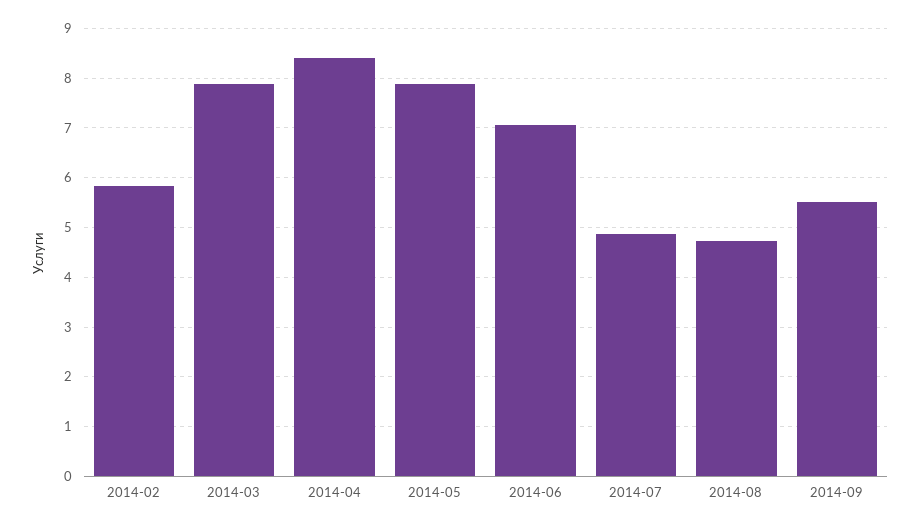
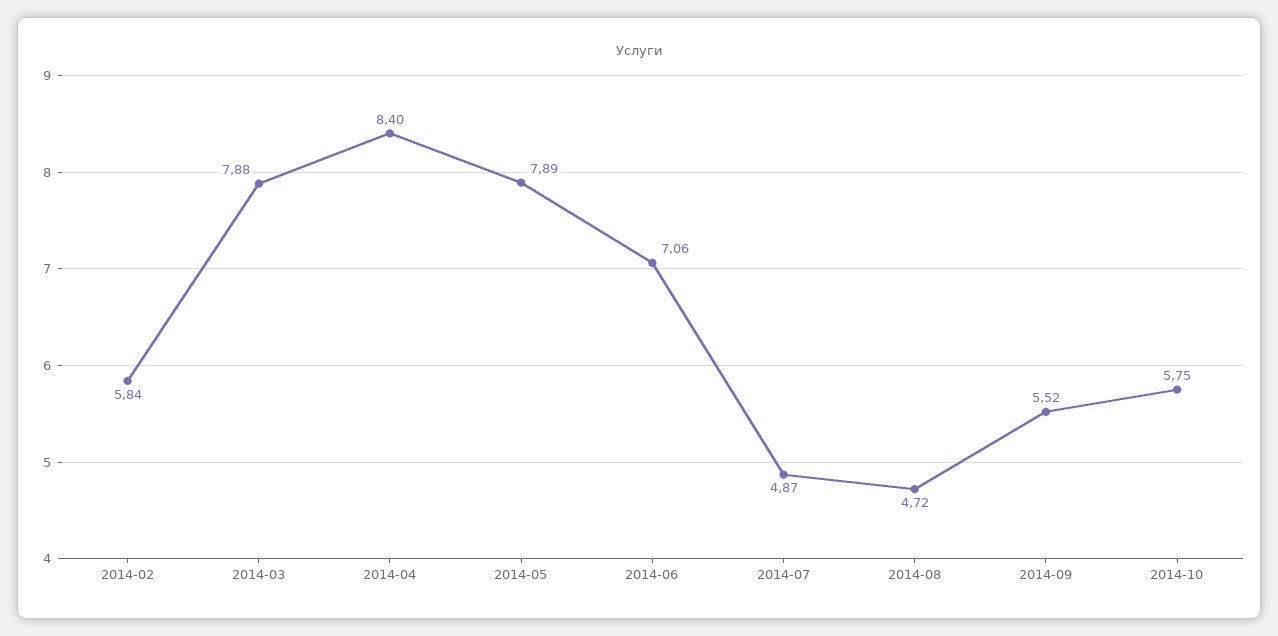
2014-10: none -> 5.75

